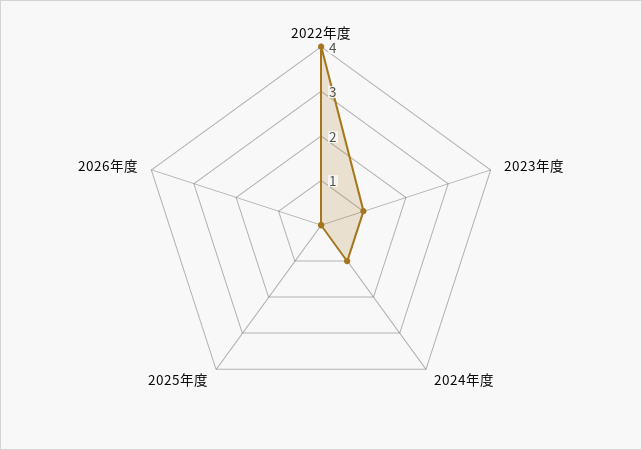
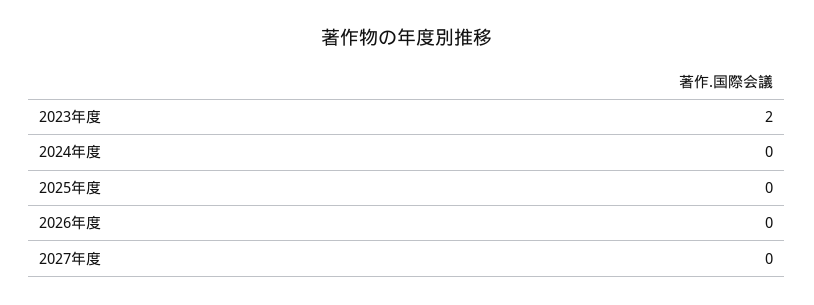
2022年度: 4 -> none
2023年度: 1 -> 2
2024年度: 1 -> 0
2027年度: none -> 0

